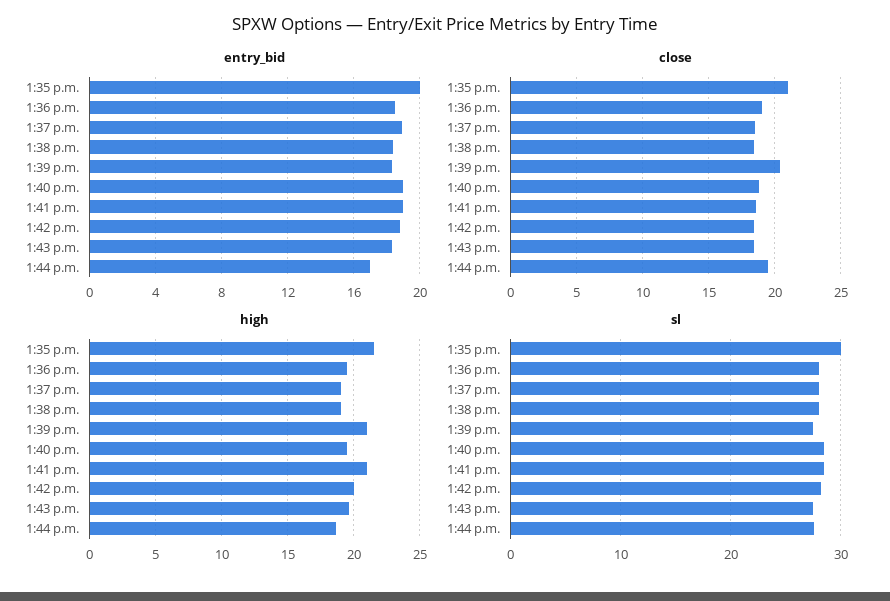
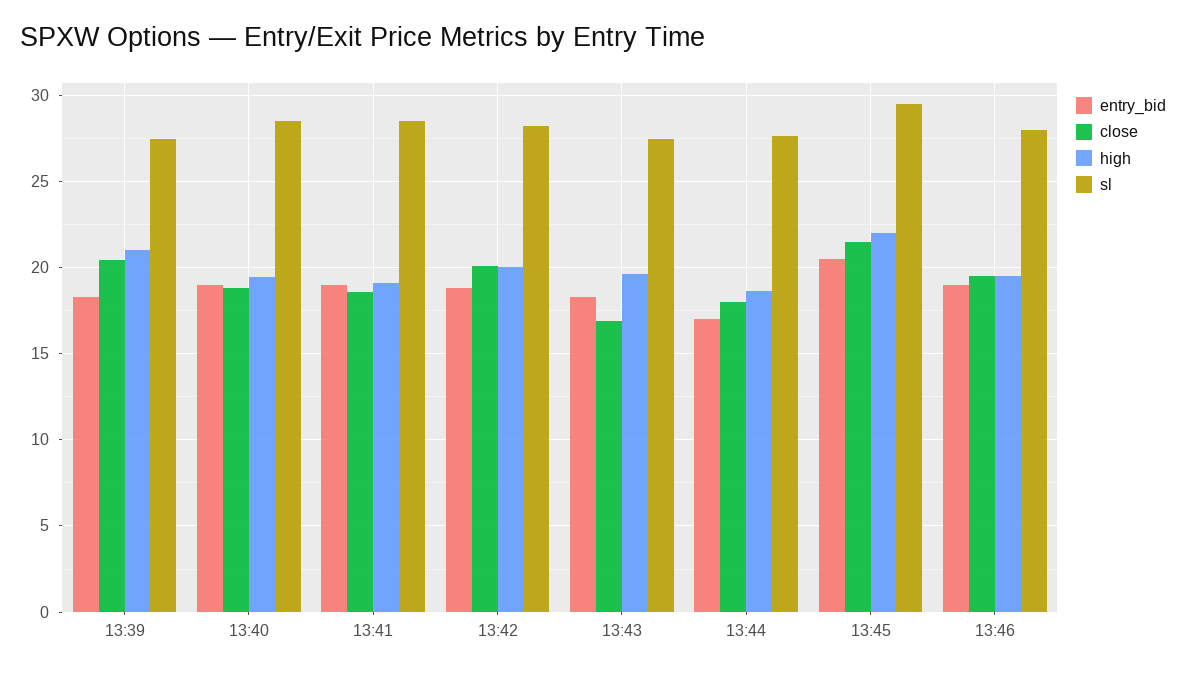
entry_bid, 1:35 p.m.: 20 -> none
entry_bid, 1:36 p.m.: 18.5 -> none
entry_bid, 1:37 p.m.: 19 -> none
entry_bid, 1:38 p.m.: 18.5 -> none
close, 1:35 p.m.: 21 -> none
close, 1:36 p.m.: 19 -> none
close, 1:37 p.m.: 18.5 -> none
close, 1:38 p.m.: 18.5 -> none
close, 1:42 p.m.: 18.5 -> 20
close, 1:43 p.m.: 18.5 -> 17
close, 1:44 p.m.: 19.5 -> 18
high, 1:35 p.m.: 21.5 -> none
high, 1:36 p.m.: 19.5 -> none
high, 1:37 p.m.: 19 -> none
high, 1:38 p.m.: 19 -> none
high, 1:41 p.m.: 21 -> 19
sl, 1:35 p.m.: 30 -> none
sl, 1:36 p.m.: 28 -> none
sl, 1:37 p.m.: 28 -> none
sl, 1:38 p.m.: 28 -> none
entry_bid, 13:45: none -> 20.5
close, 13:45: none -> 21.5
high, 13:45: none -> 22
sl, 13:45: none -> 29.5
entry_bid, 13:46: none -> 19
close, 13:46: none -> 19.5
high, 13:46: none -> 19.5
sl, 13:46: none -> 28

